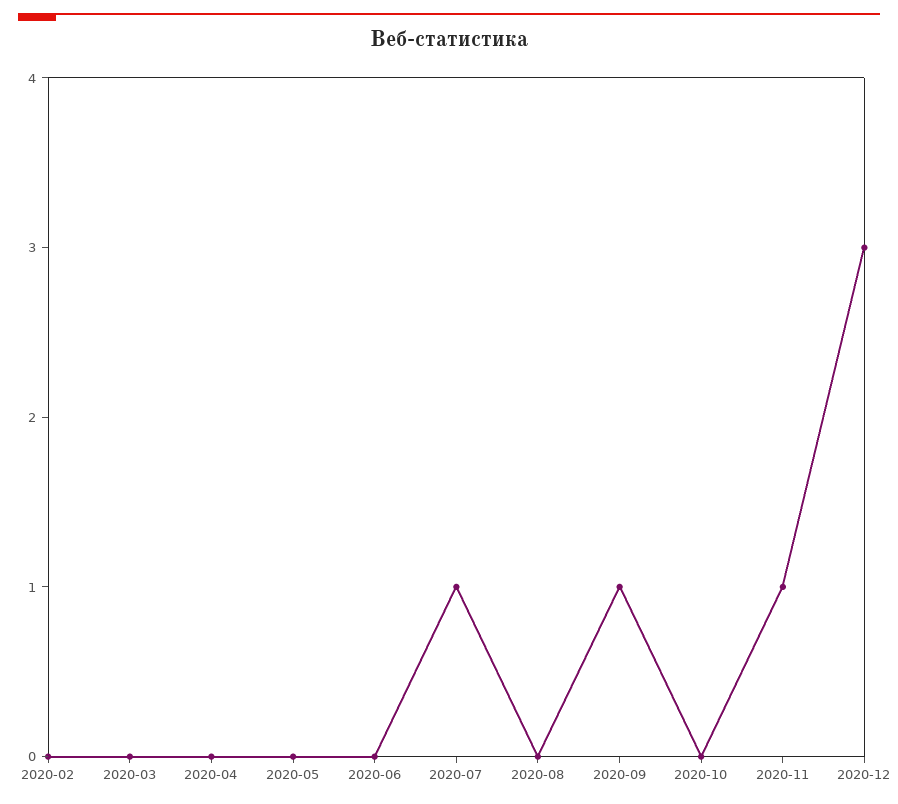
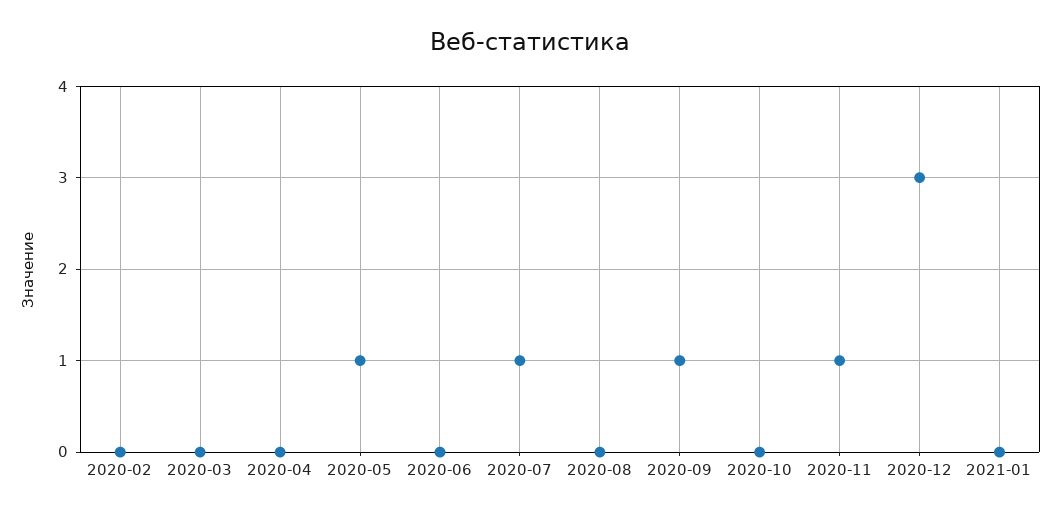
2020-05: 0 -> 1
2021-01: none -> 0

